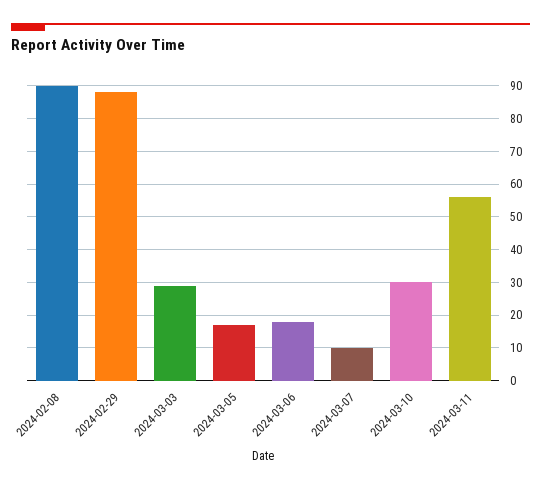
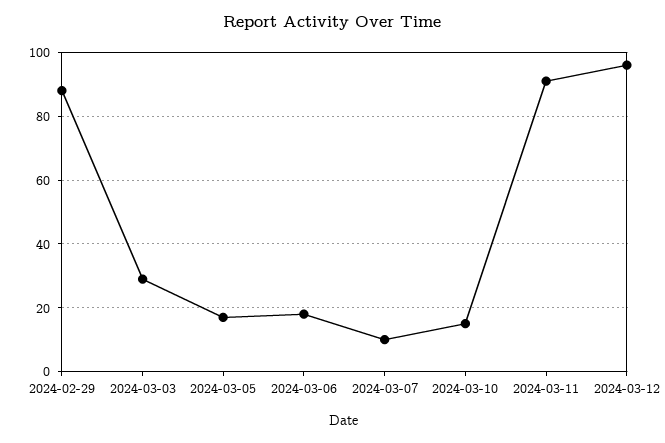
2024-02-08: 90 -> none
2024-03-10: 30 -> 15
2024-03-11: 55 -> 90
2024-03-12: none -> 95

